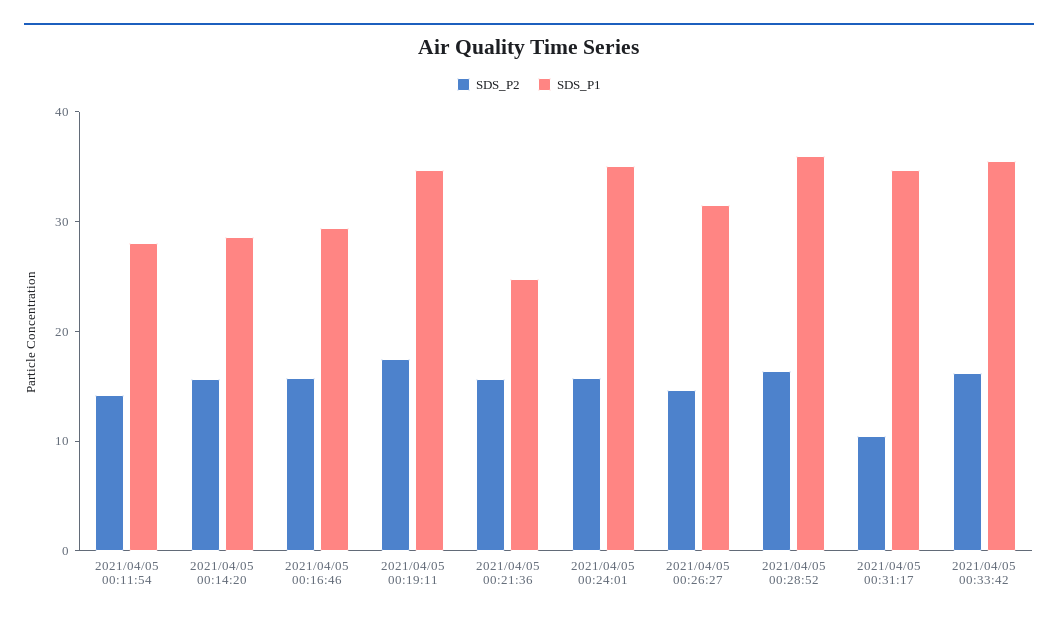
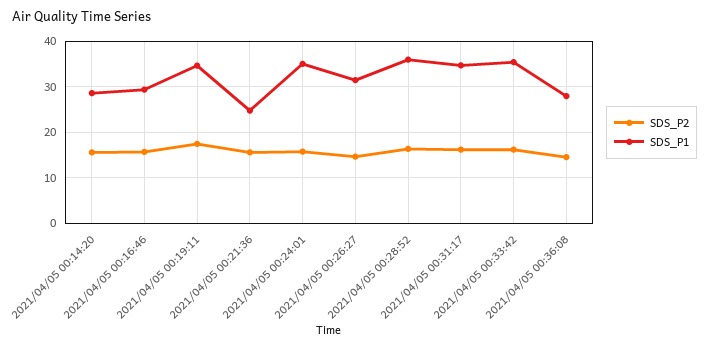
SDS_P2, 2021/04/05 00:11:54: 14 -> none
SDS_P1, 2021/04/05 00:11:54: 28 -> none
SDS_P2, 2021/04/05 00:31:17: 10 -> 16
SDS_P2, 2021/04/05 00:36:08: none -> 14
SDS_P1, 2021/04/05 00:36:08: none -> 28

